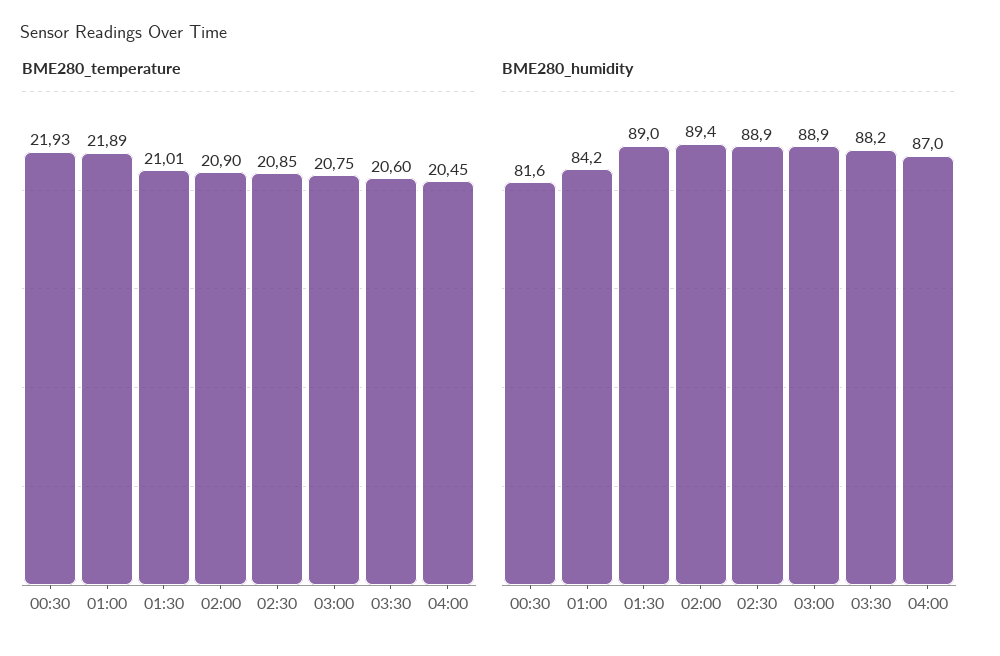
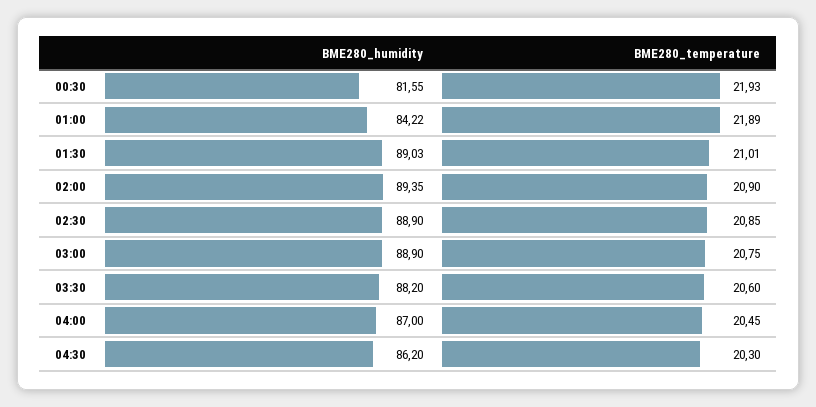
BME280_humidity, 04:30: none -> 86.2
BME280_temperature, 04:30: none -> 20.3

